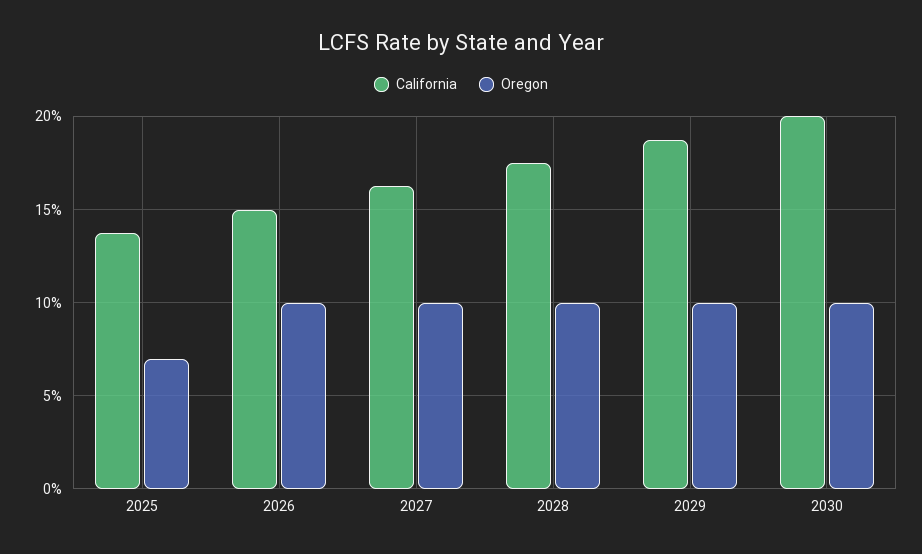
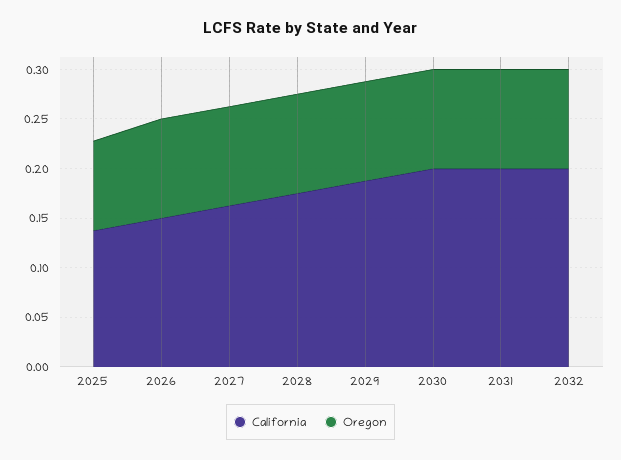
Oregon, 2025: 0.07 -> 0.09
California, 2031: none -> 0.2
Oregon, 2031: none -> 0.1
California, 2032: none -> 0.2
Oregon, 2032: none -> 0.1

